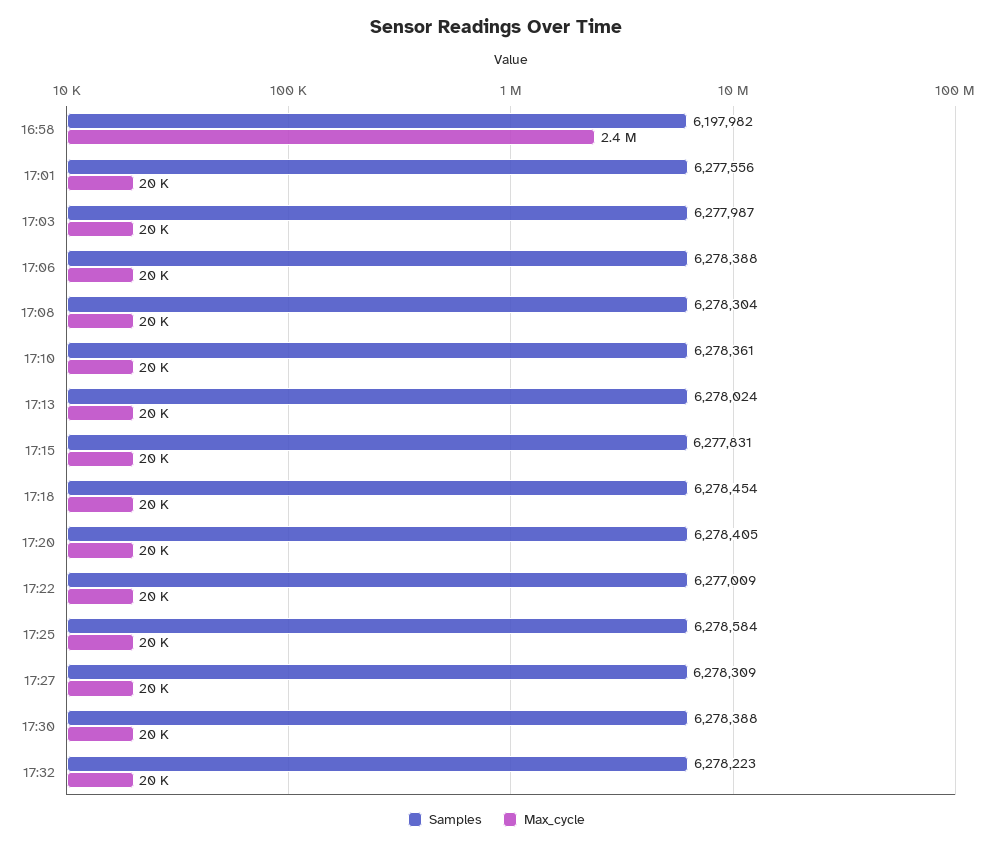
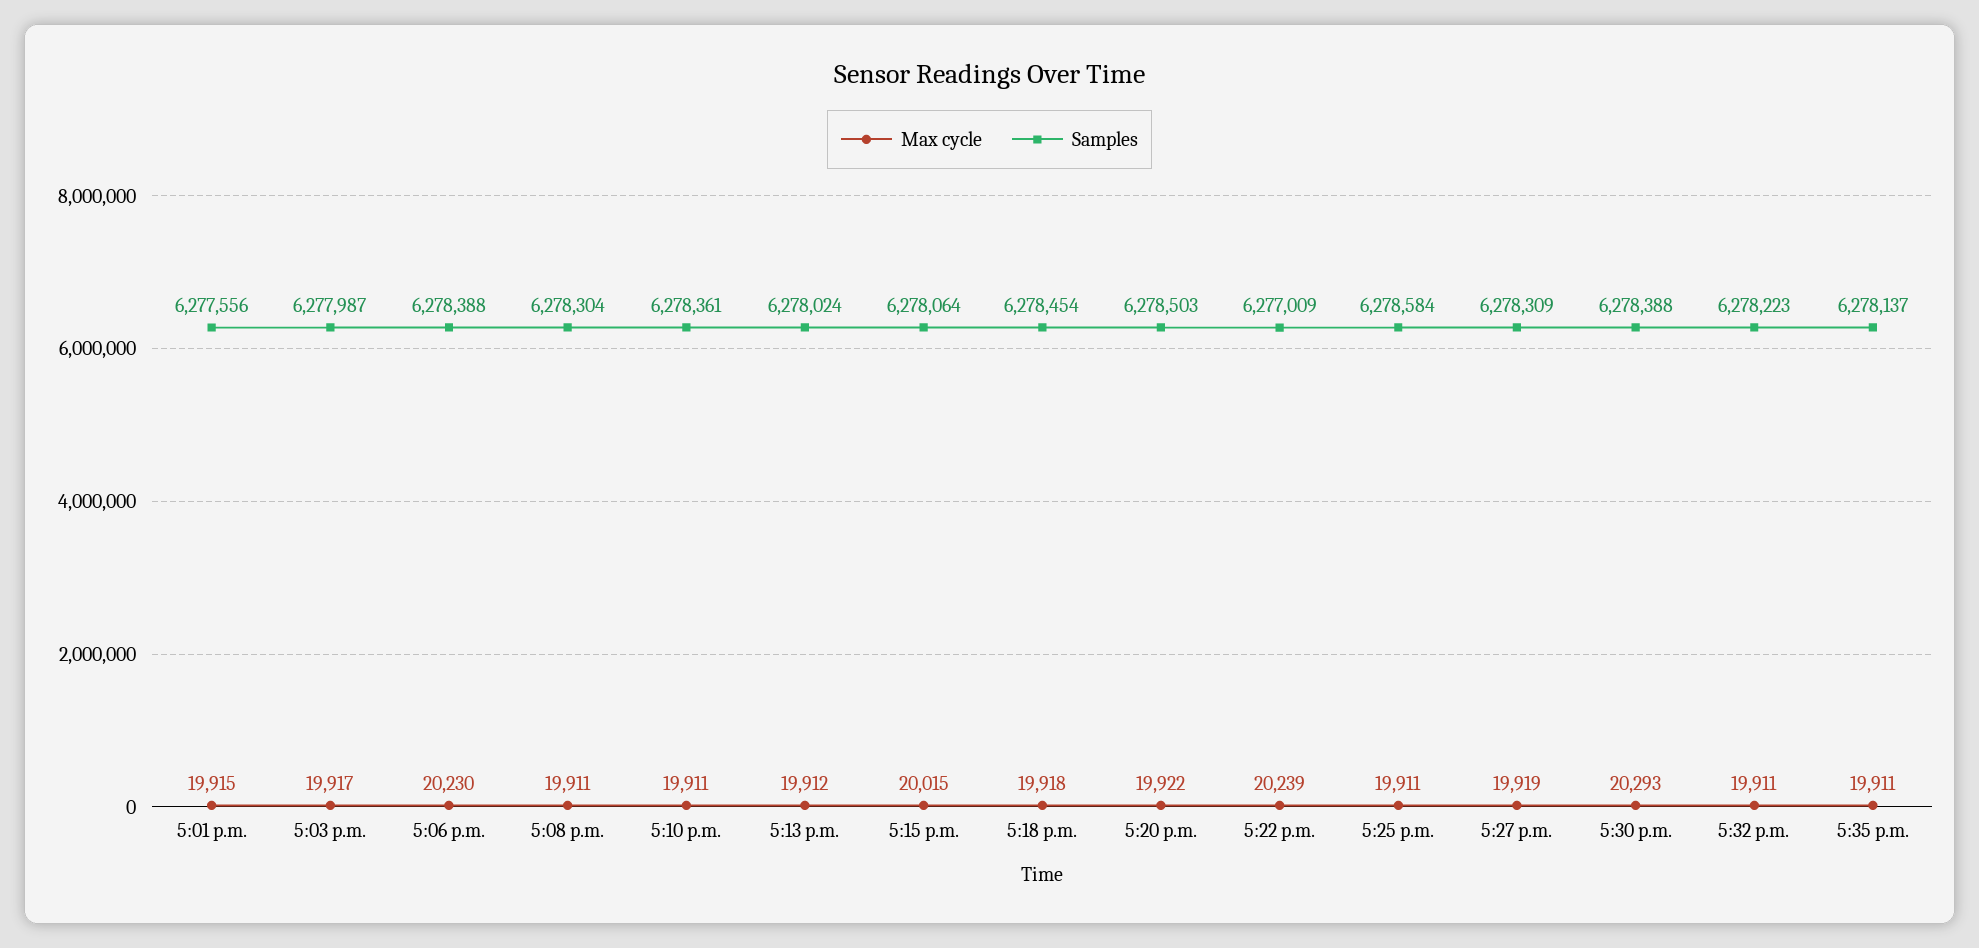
Samples, 16:58: 6197982 -> none
Max_cycle, 16:58: 2400000 -> none
Samples, 17:15: 6277831 -> 6278064
Samples, 17:20: 6278405 -> 6278503
Max_cycle, 5:35 p.m.: none -> 19911
Samples, 5:35 p.m.: none -> 6278137

